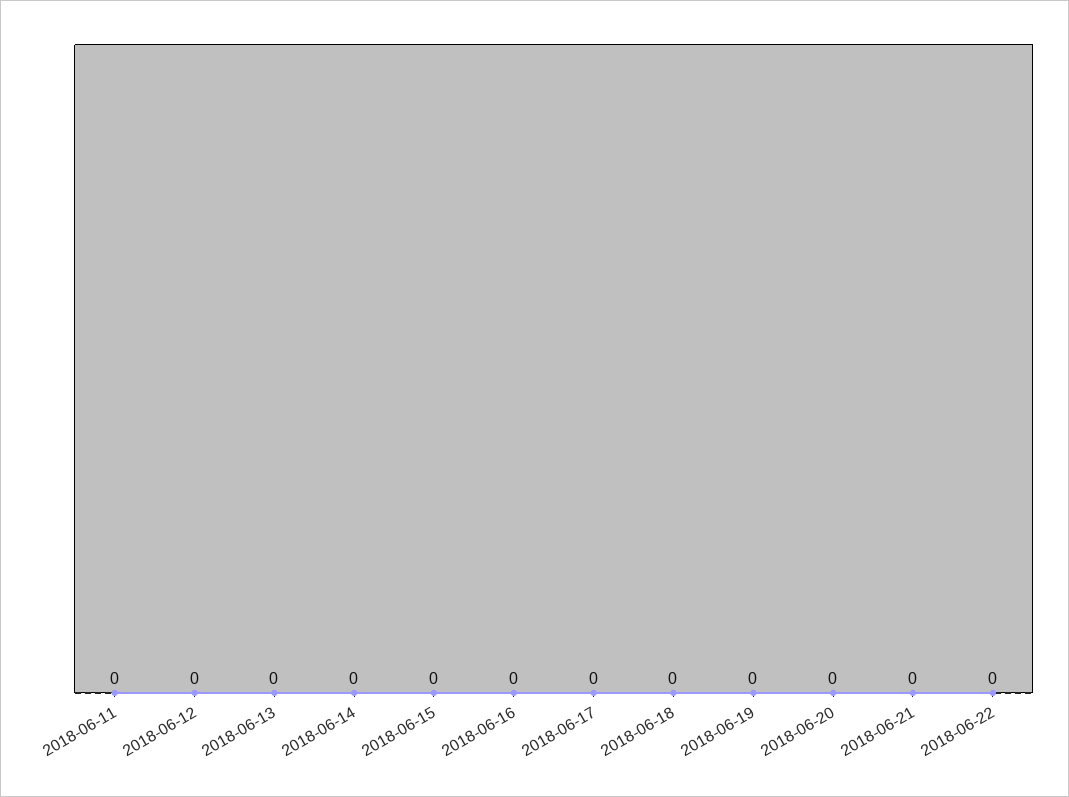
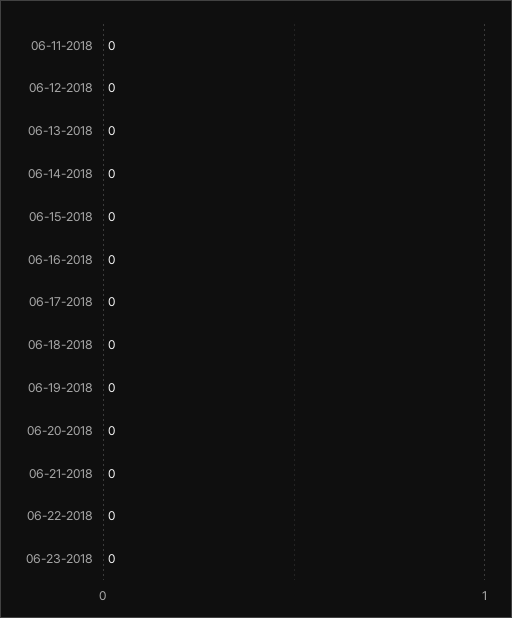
06-23-2018: none -> 0

